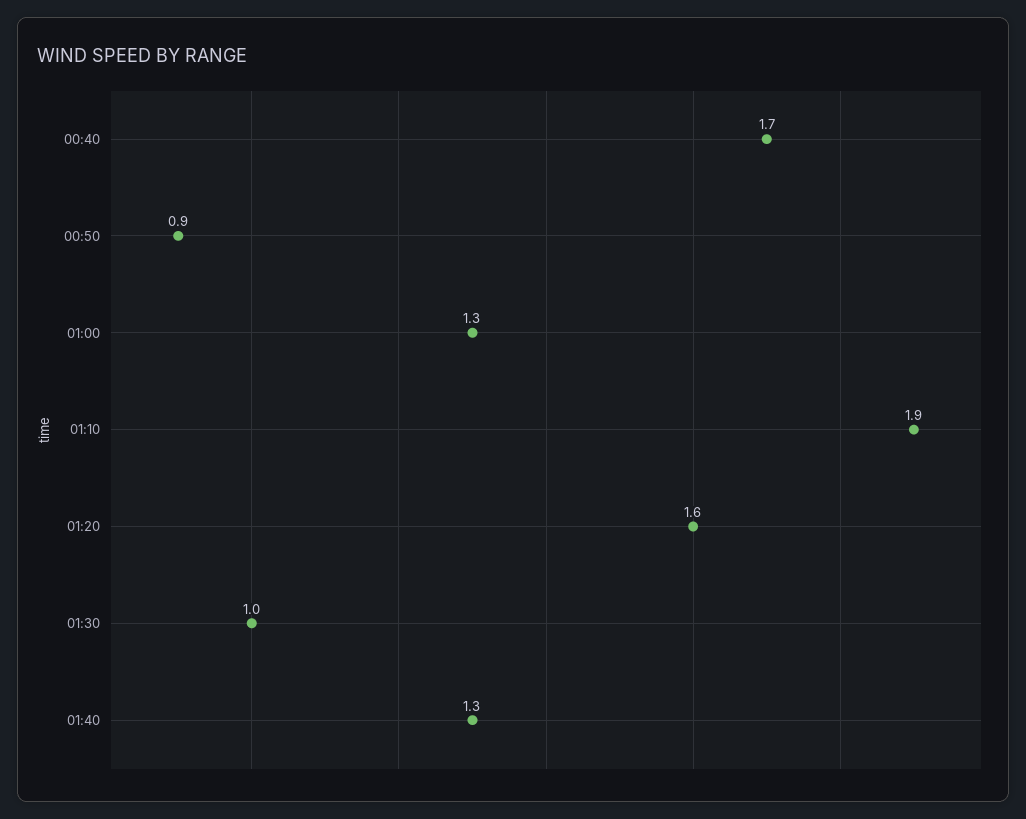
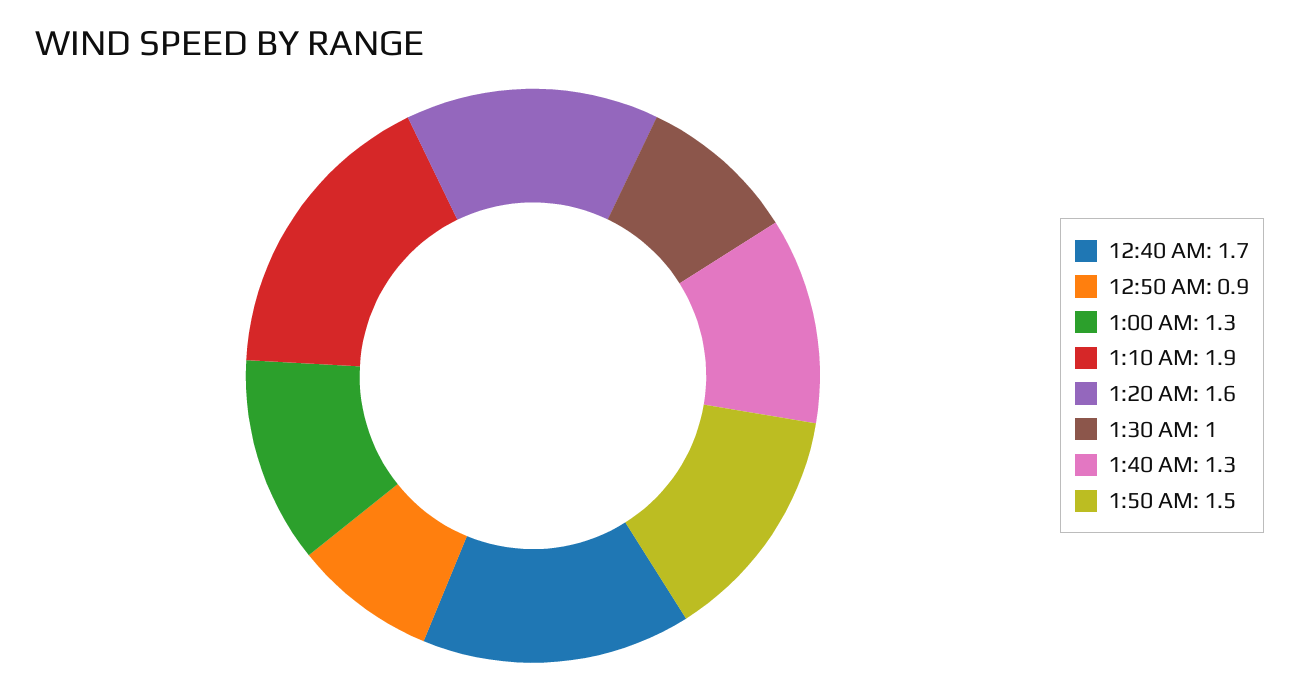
1:50 AM: none -> 1.5

